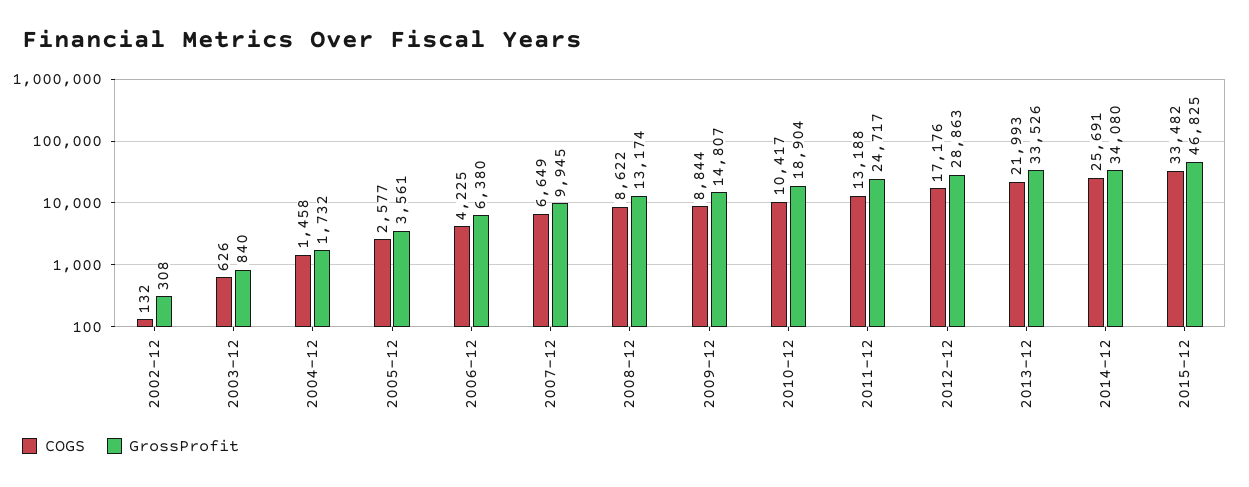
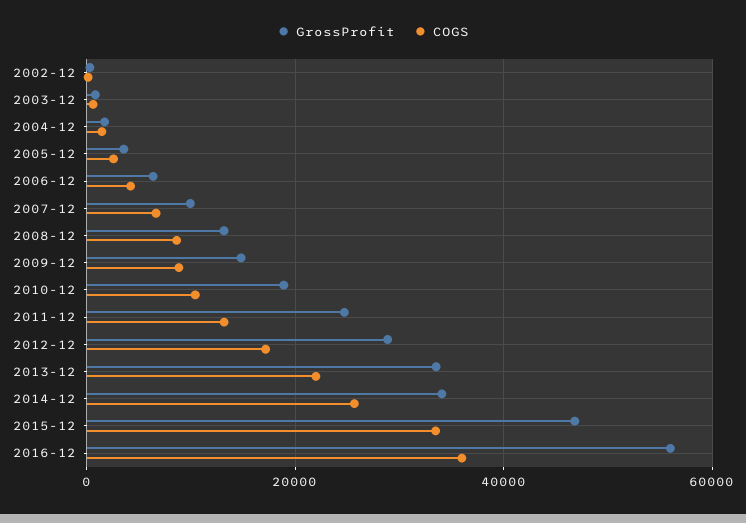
GrossProfit, 2016-12: none -> 56000
COGS, 2016-12: none -> 36000

